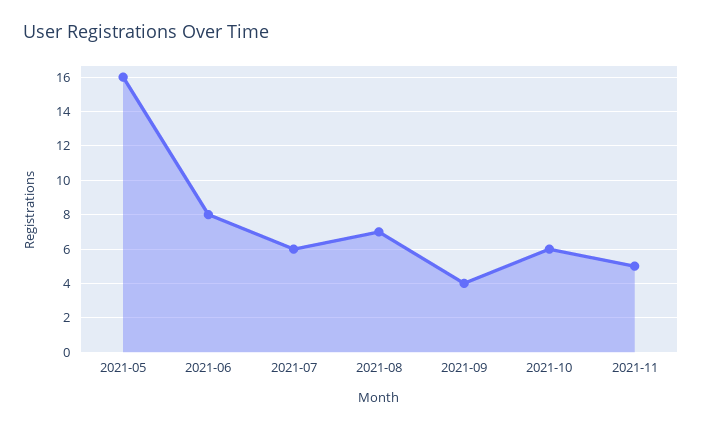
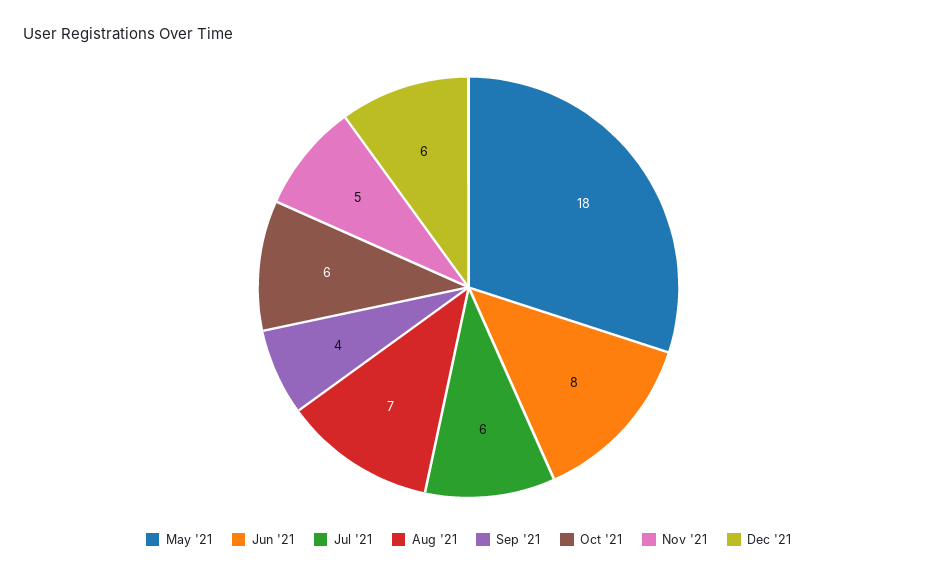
2021-05: 16 -> 18
Dec '21: none -> 6

